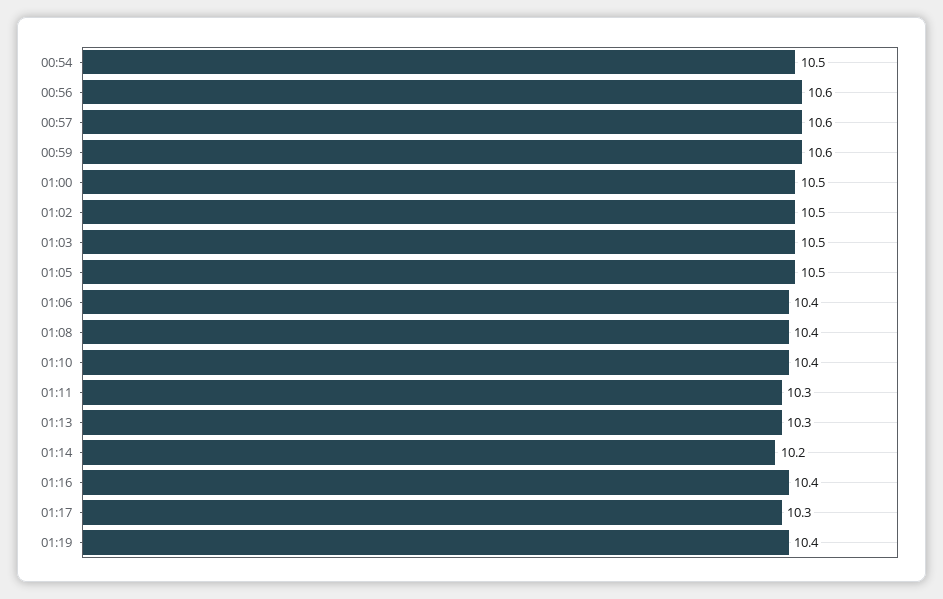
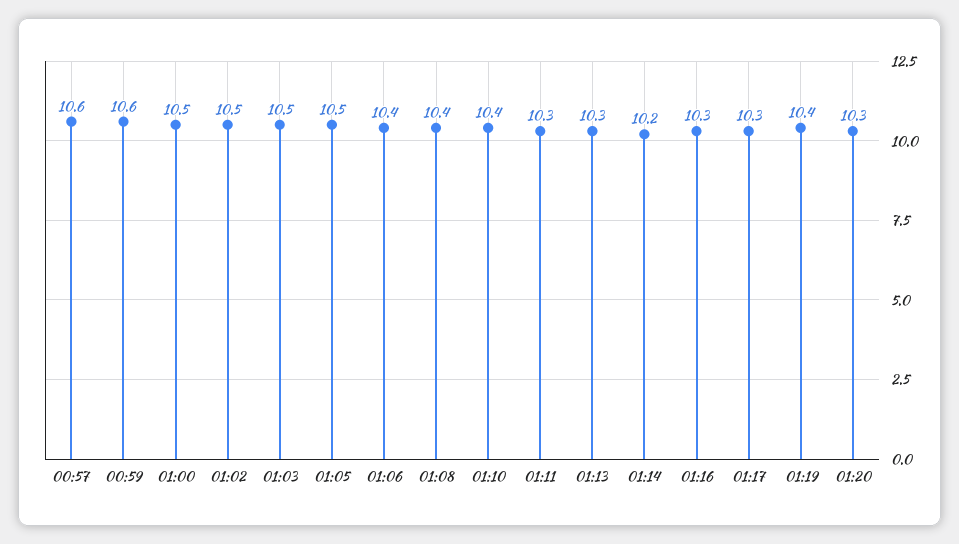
00:54: 10.5 -> none
00:56: 10.6 -> none
01:16: 10.4 -> 10.3
01:20: none -> 10.3

